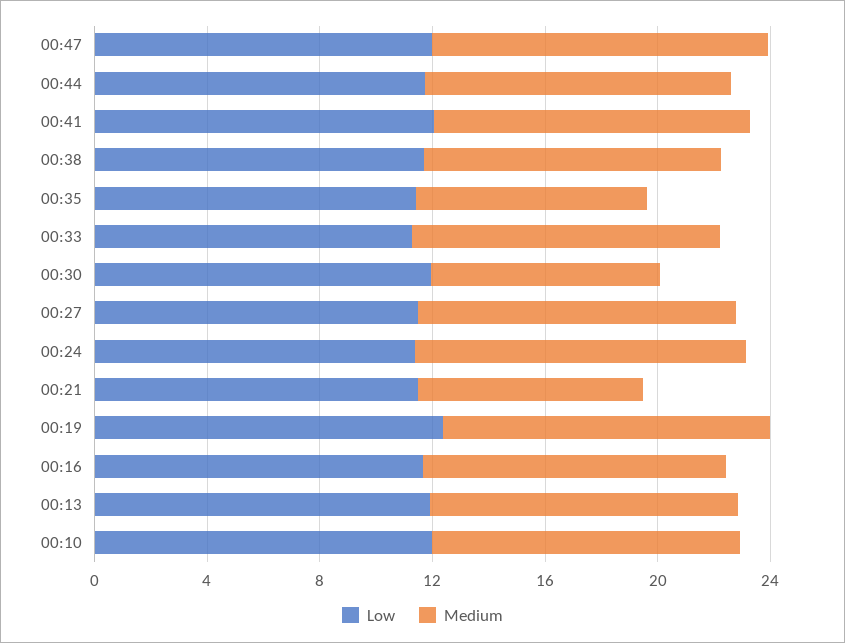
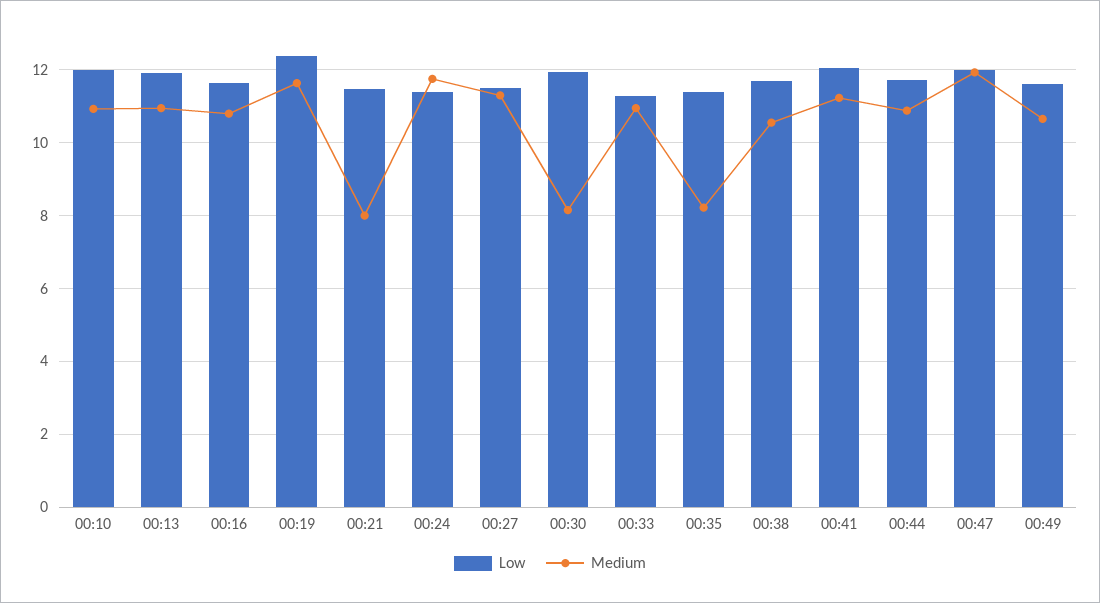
Low, 00:49: none -> 11.6
Medium, 00:49: none -> 10.6

